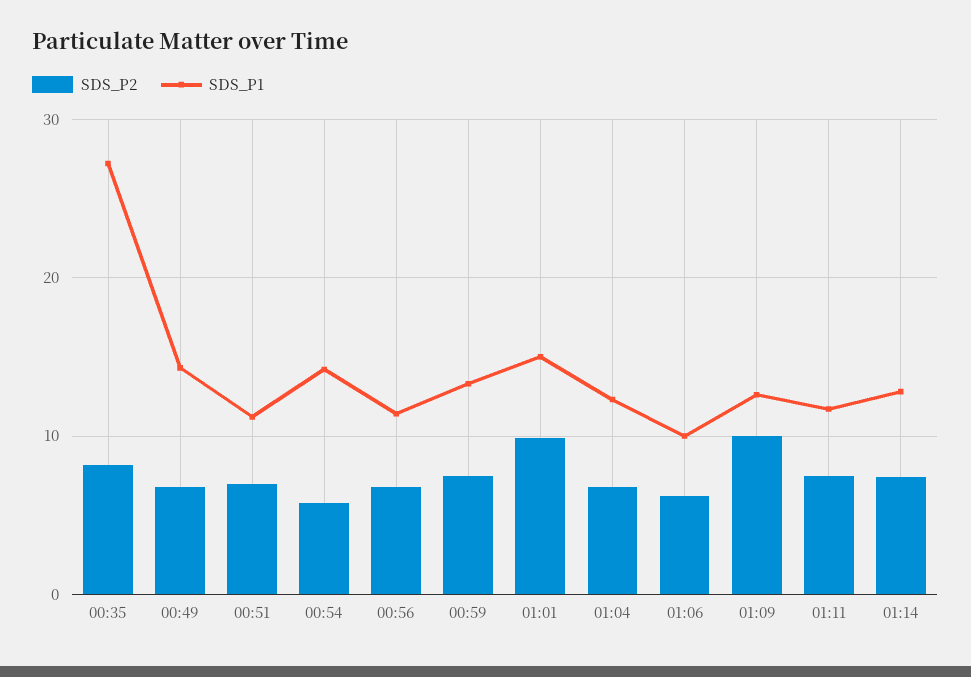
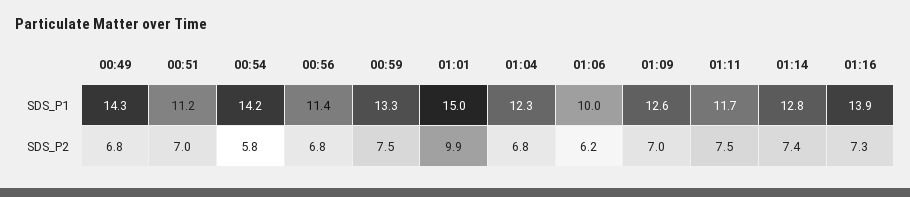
SDS_P2, 00:35: 8 -> none
SDS_P1, 00:35: 27 -> none
SDS_P2, 01:09: 10 -> 7
SDS_P1, 01:16: none -> 13.9
SDS_P2, 01:16: none -> 7.3

